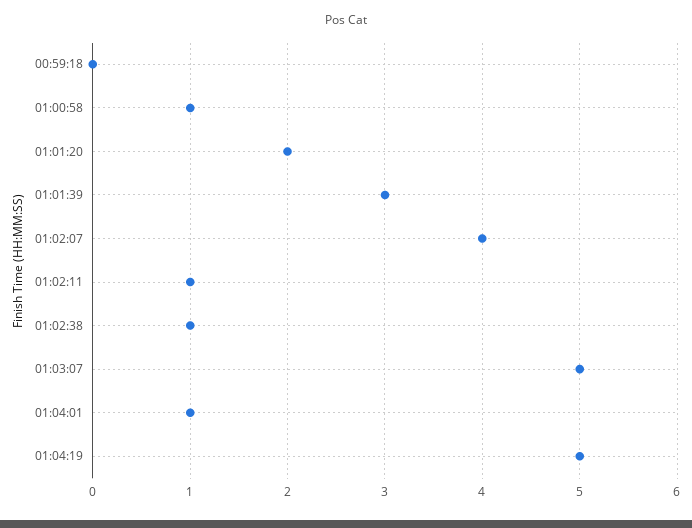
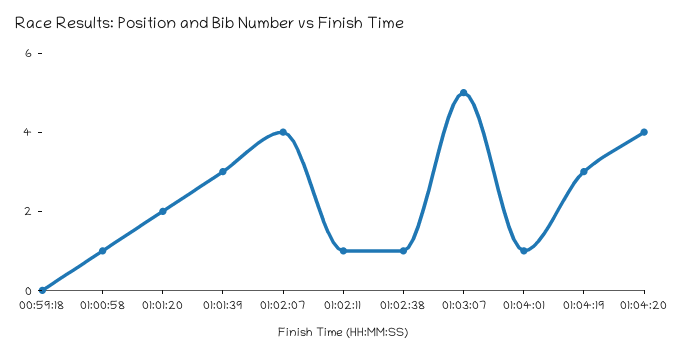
01:04:19: 5 -> 3
01:04:20: none -> 4

